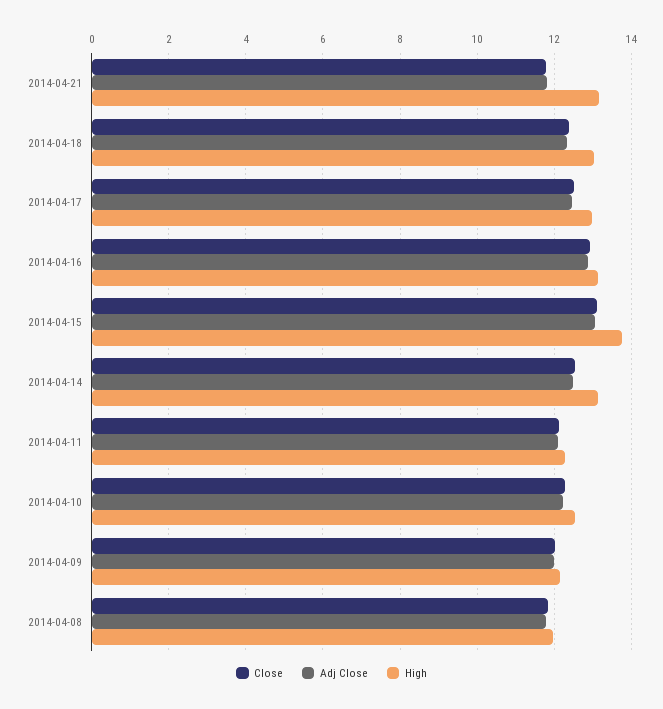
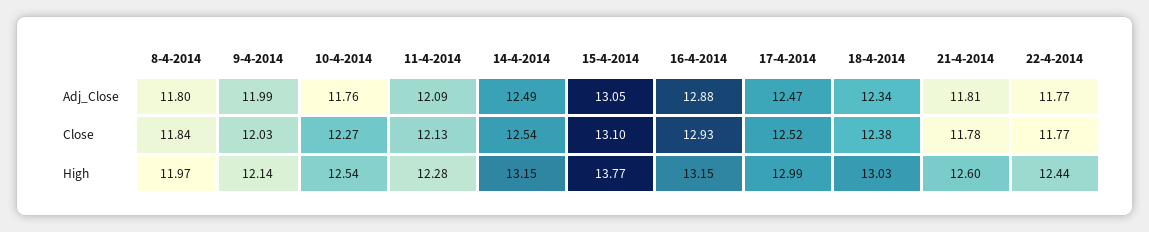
High, 2014-04-21: 13.2 -> 12.6
Adj Close, 2014-04-10: 12.2 -> 11.76
Adj Close, 22-4-2014: none -> 11.77
Close, 22-4-2014: none -> 11.77
High, 22-4-2014: none -> 12.44

